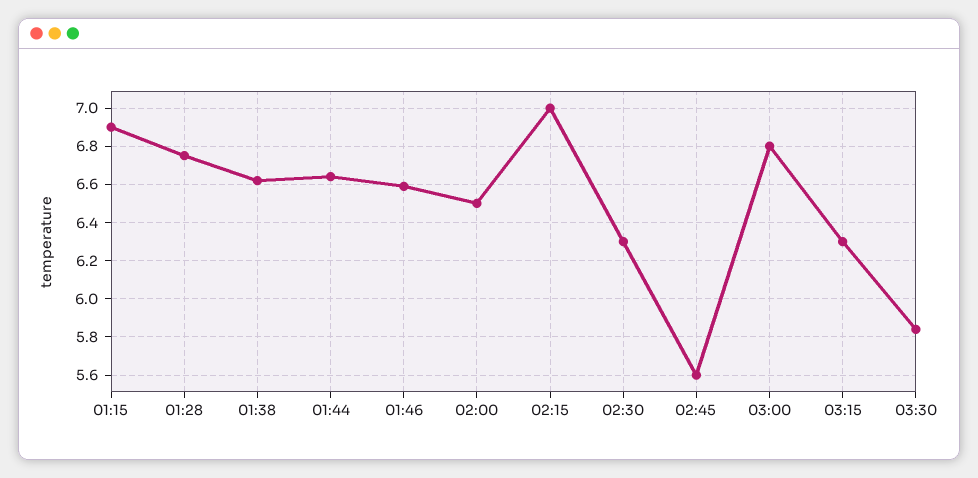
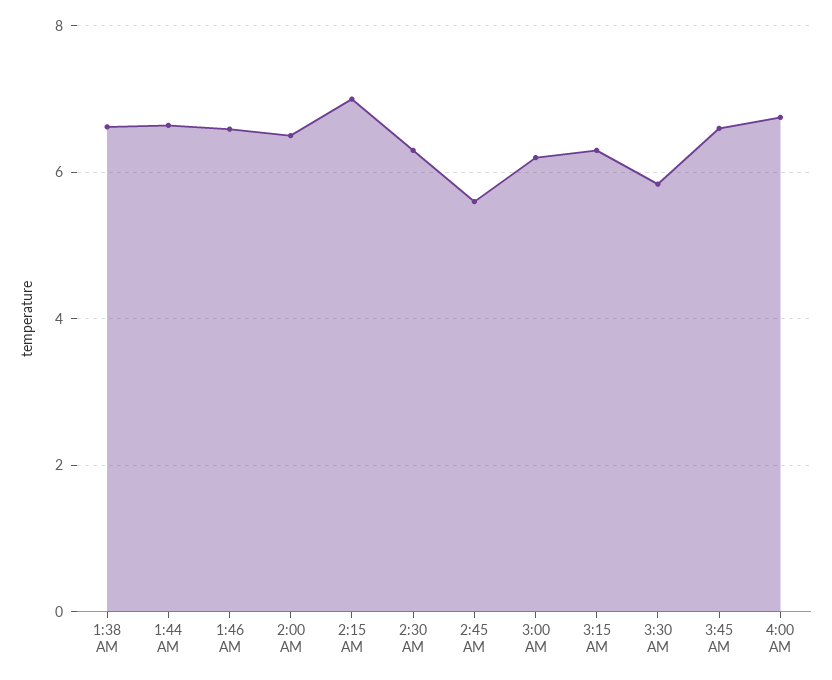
01:15: 6.9 -> none
01:28: 6.75 -> none
03:00: 6.8 -> 6.2
3:45 AM: none -> 6.6
4:00 AM: none -> 6.8

